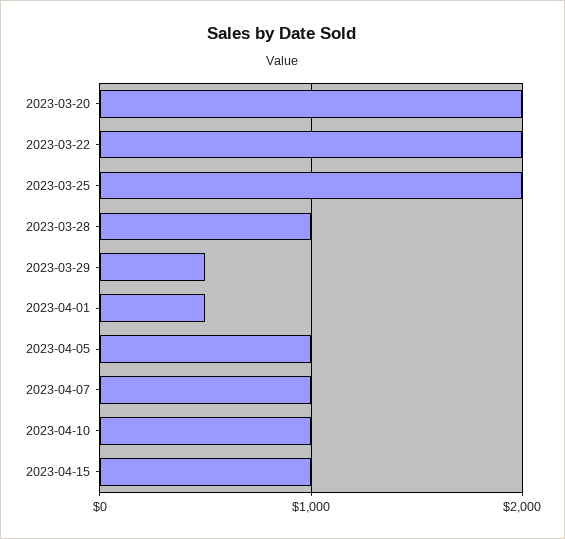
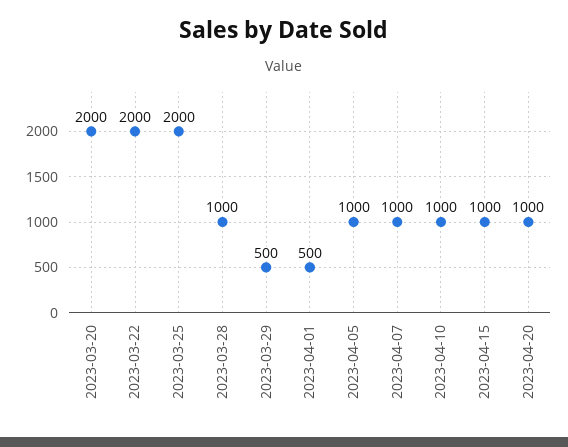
2023-04-20: none -> 1000

